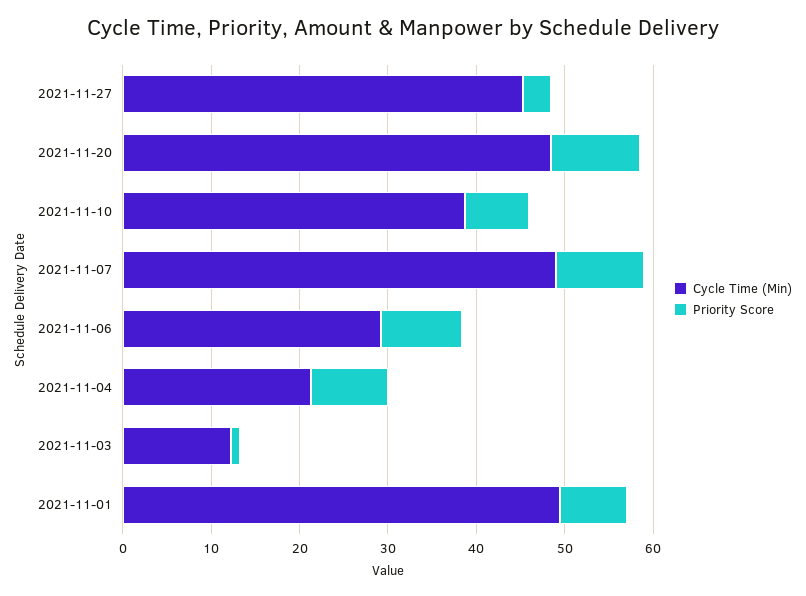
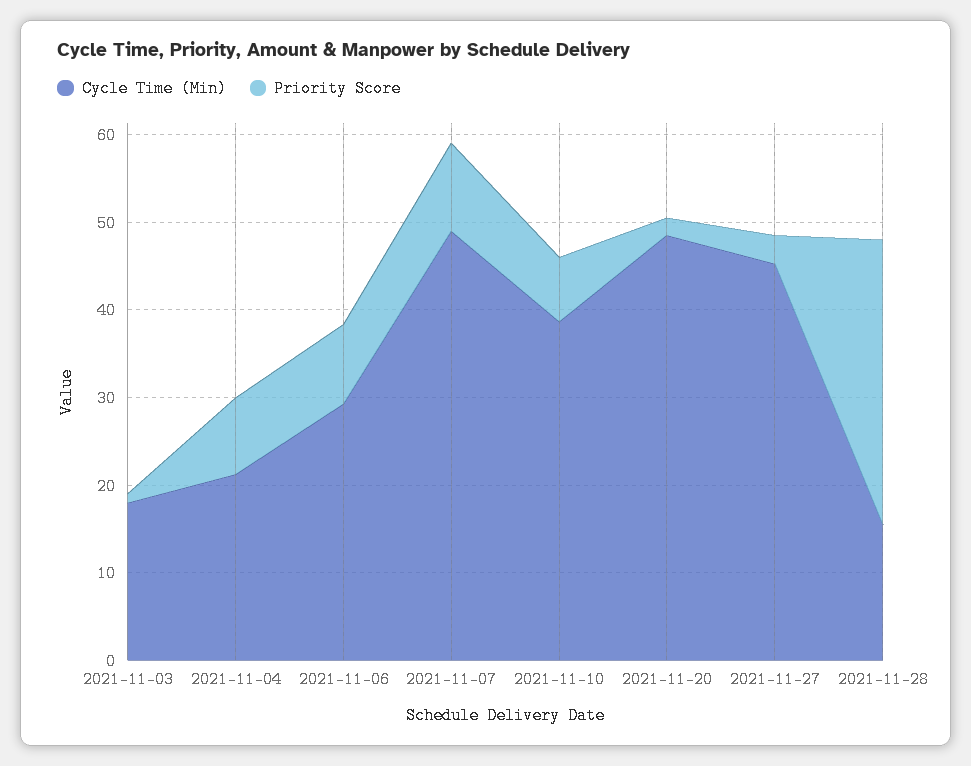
Priority Score, 2021-11-20: 10 -> 2
Cycle Time (Min), 2021-11-03: 12 -> 18
Cycle Time (Min), 2021-11-01: 50 -> none
Priority Score, 2021-11-01: 8 -> none
Cycle Time (Min), 2021-11-28: none -> 16
Priority Score, 2021-11-28: none -> 32

